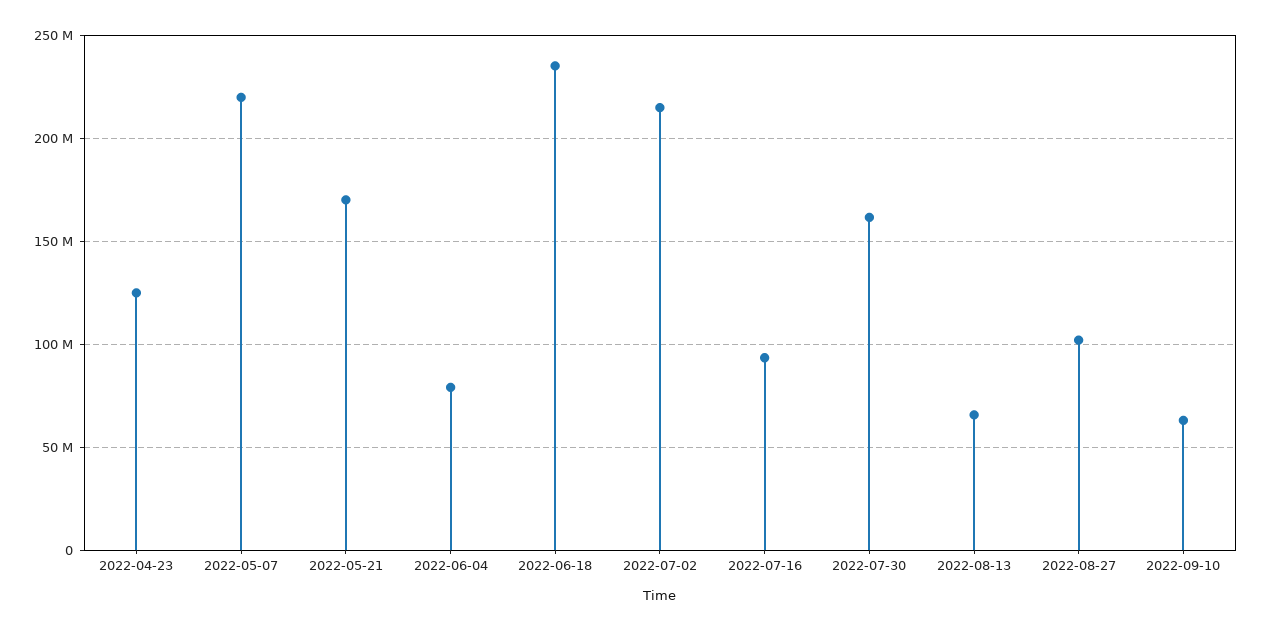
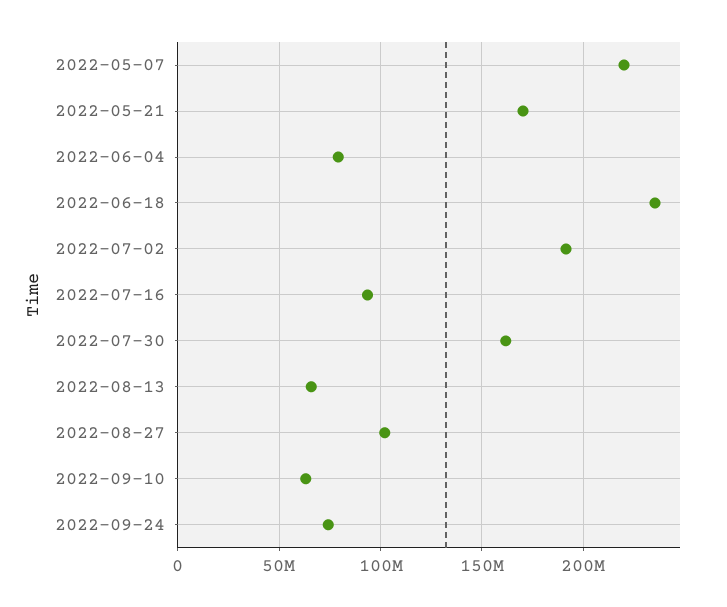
2022-04-23: 125000000 -> none
2022-07-02: 215000000 -> 190000000
2022-09-24: none -> 75000000

